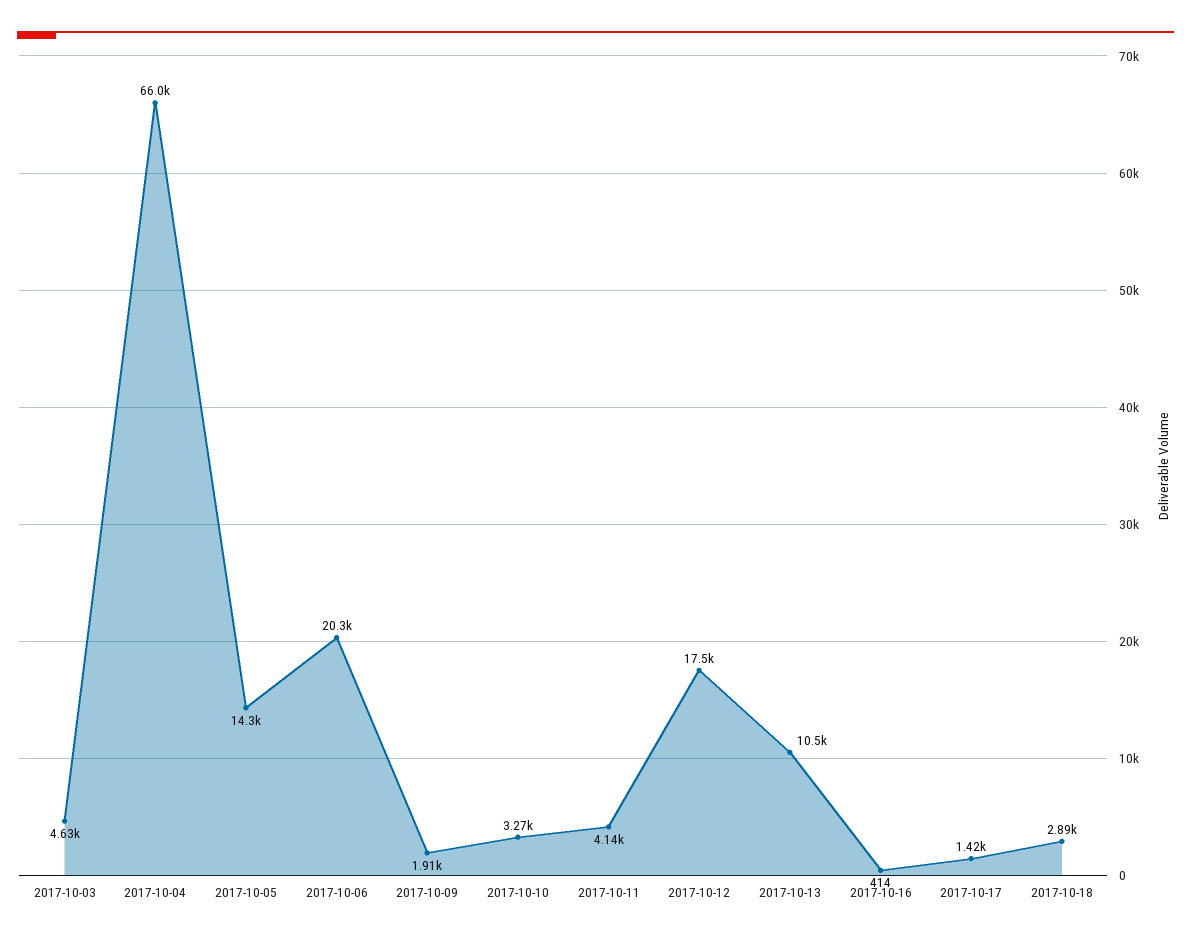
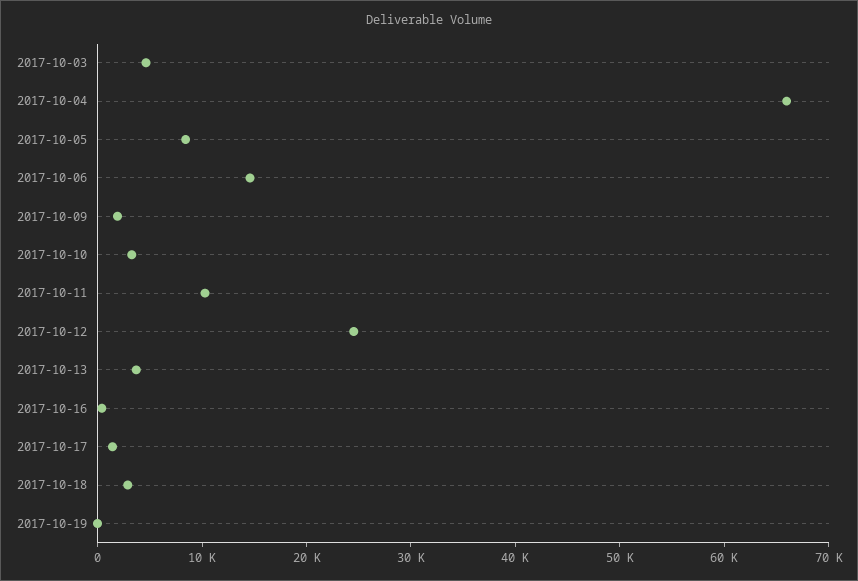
2017-10-05: 14300 -> 8000
2017-10-06: 20300 -> 14000
2017-10-11: 4140 -> 10000
2017-10-12: 17500 -> 24000
2017-10-13: 10500 -> 4000
2017-10-19: none -> 0

